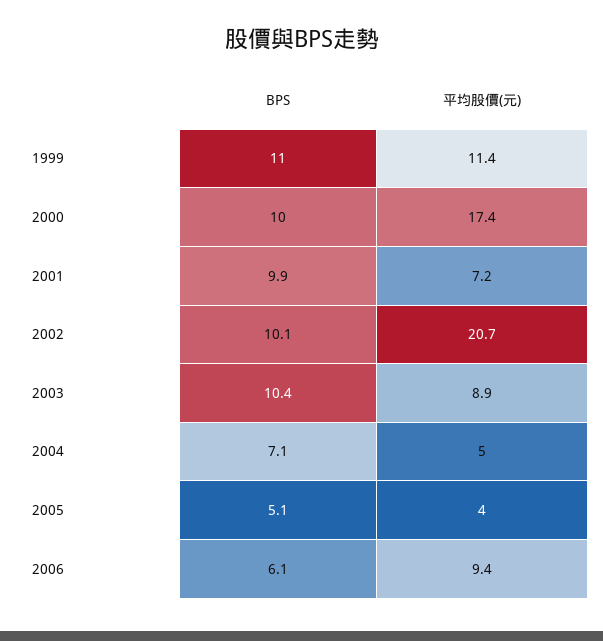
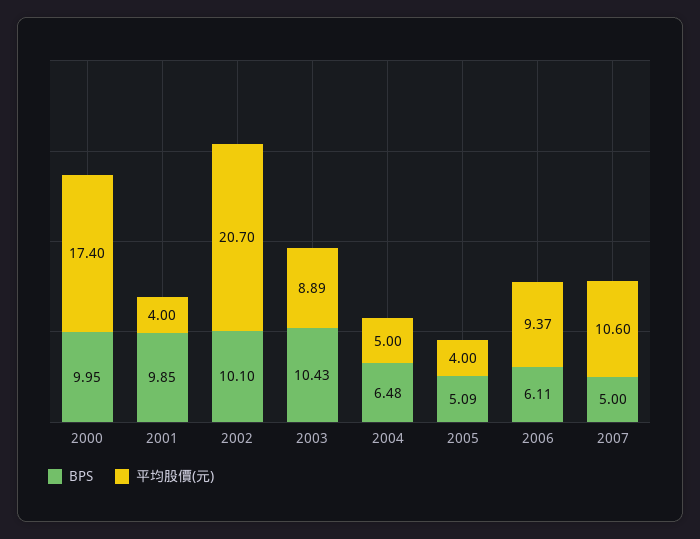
BPS, 1999: 11 -> none
平均股價(元), 1999: 11.4 -> none
平均股價(元), 2001: 7.2 -> 4
BPS, 2004: 7.1 -> 6.48
BPS, 2007: none -> 5
平均股價(元), 2007: none -> 10.6

